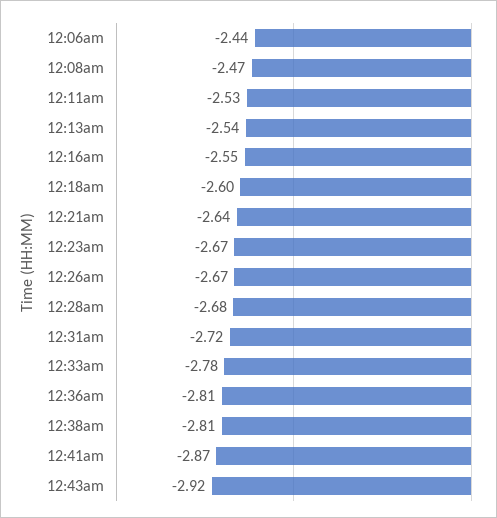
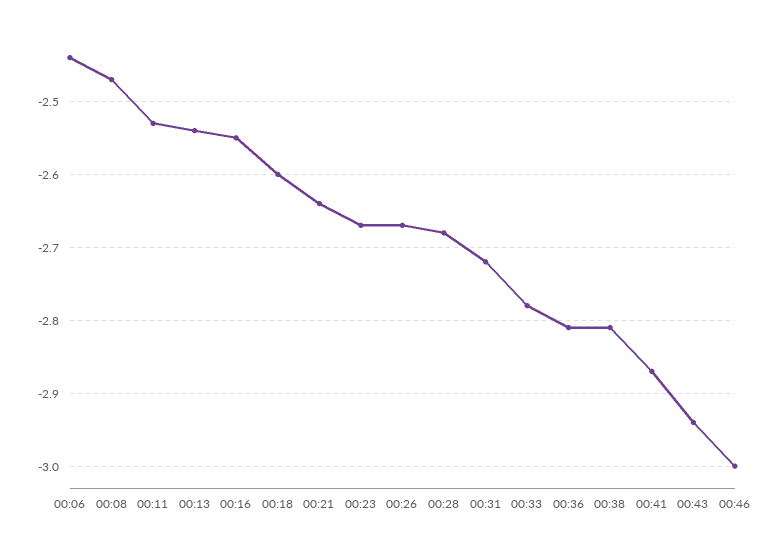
12:43am: -2.92 -> -2.94
00:46: none -> -3

